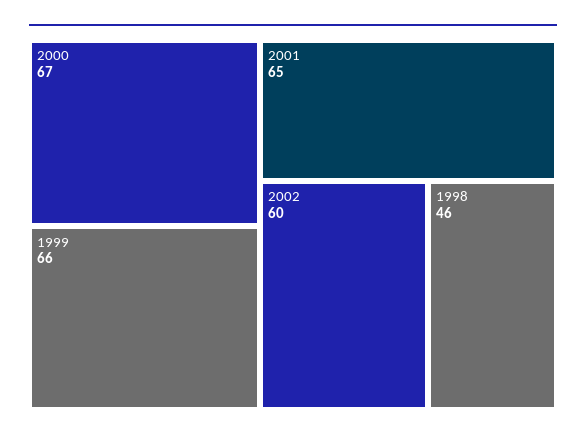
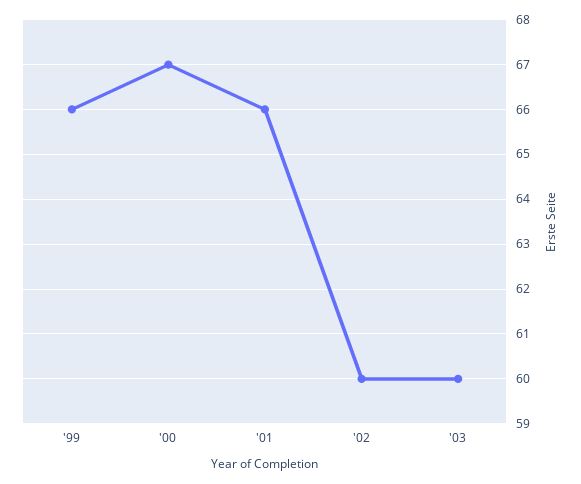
2001: 65 -> 66
1998: 46 -> none
'03: none -> 60

